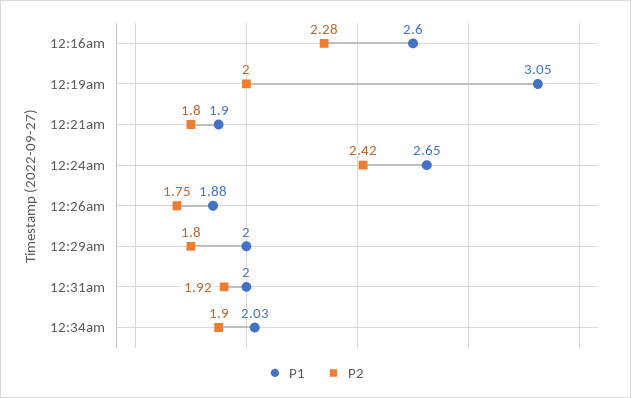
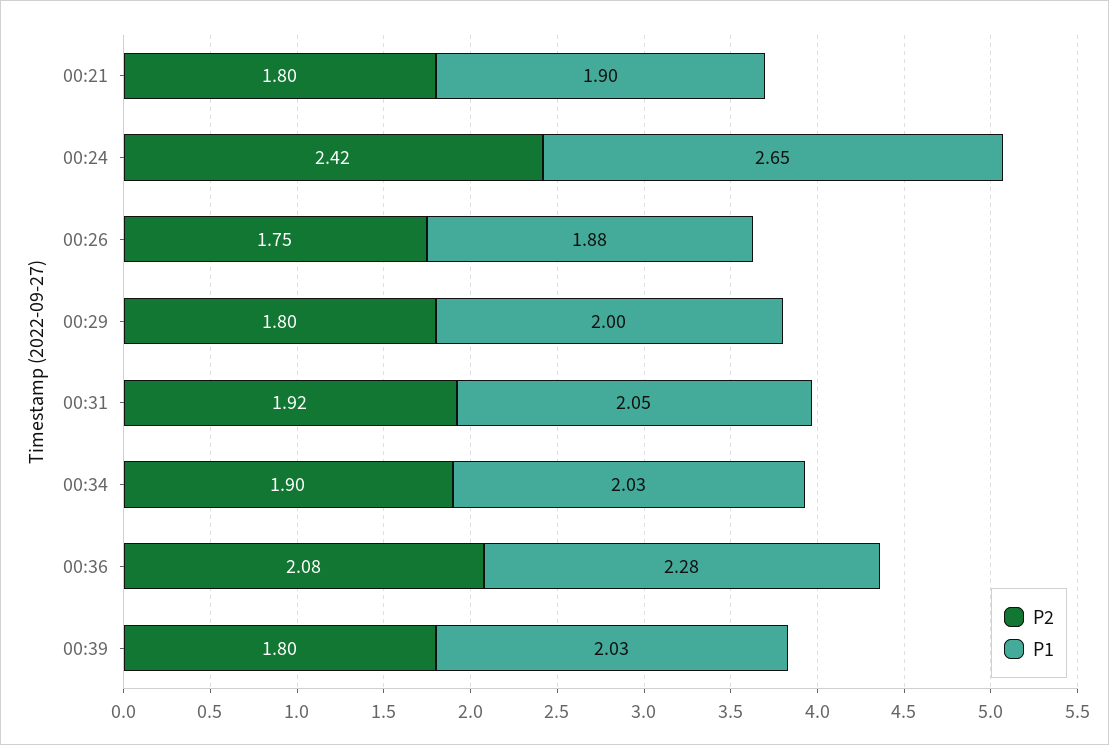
P1, 12:16am: 2.6 -> none
P2, 12:16am: 2.28 -> none
P1, 12:19am: 3.05 -> none
P2, 12:19am: 2 -> none
P1, 12:31am: 2 -> 2.05
P2, 00:36: none -> 2.08
P1, 00:36: none -> 2.28
P2, 00:39: none -> 1.8
P1, 00:39: none -> 2.03

